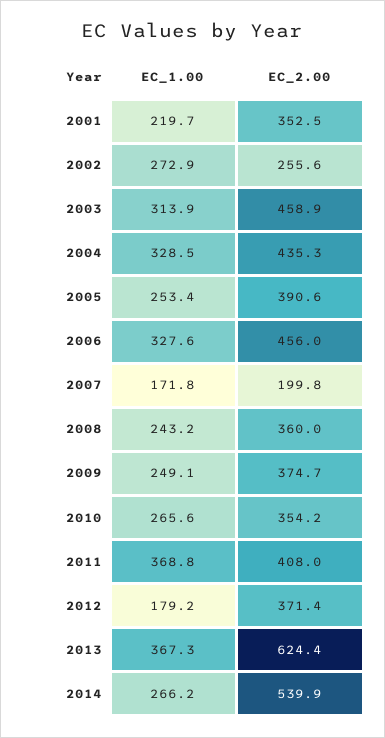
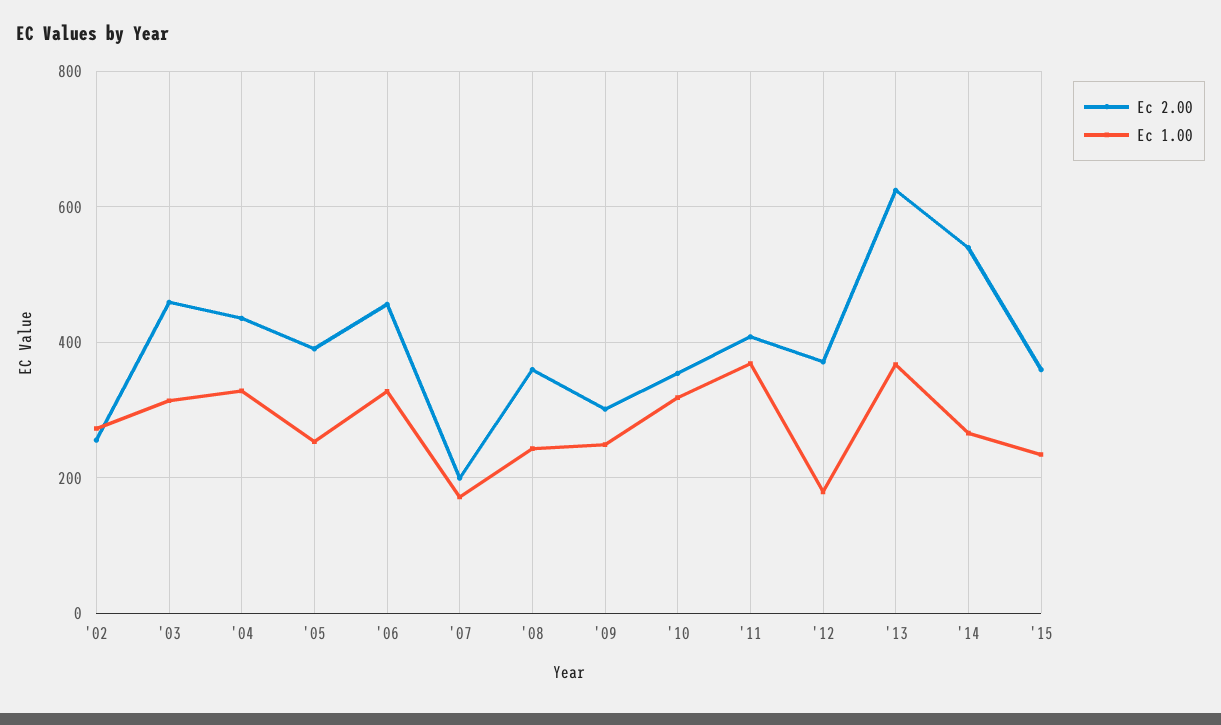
EC_1.00, 2001: 219.7 -> none
EC_2.00, 2001: 352.5 -> none
EC_2.00, 2009: 374.7 -> 300
EC_1.00, 2010: 265.6 -> 320
EC_2.00, '15: none -> 360
EC_1.00, '15: none -> 240

